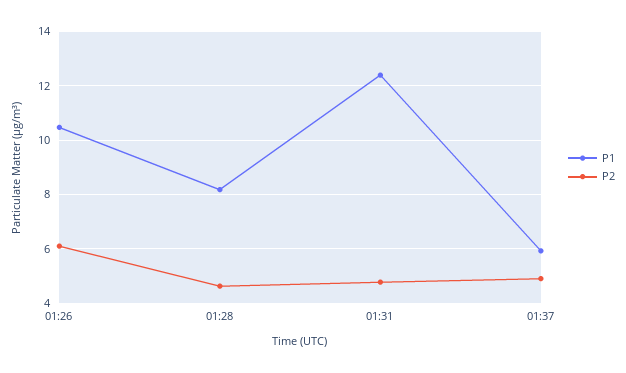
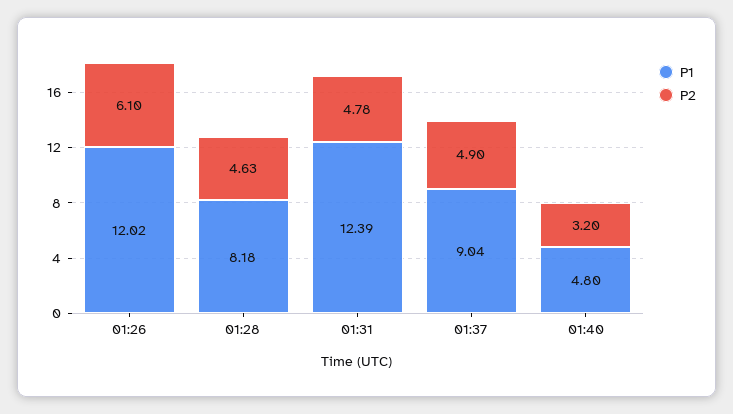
P1, 01:26: 10.5 -> 12.02
P1, 01:37: 6 -> 9.04
P1, 01:40: none -> 4.8
P2, 01:40: none -> 3.2

